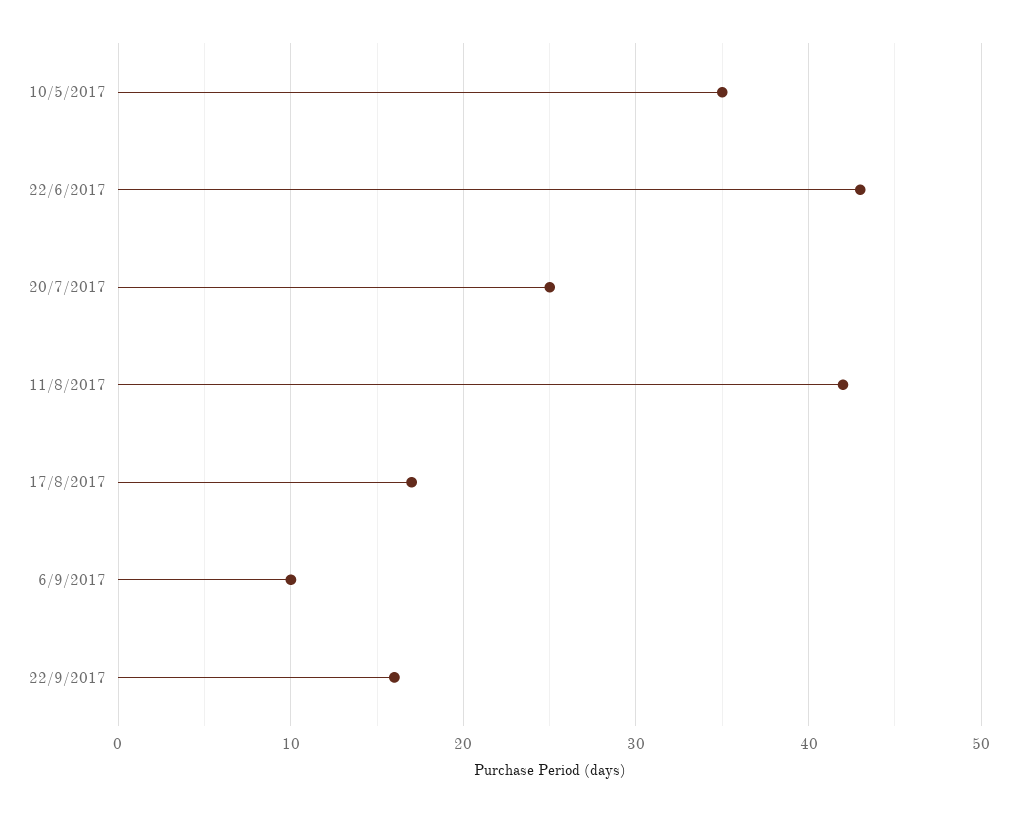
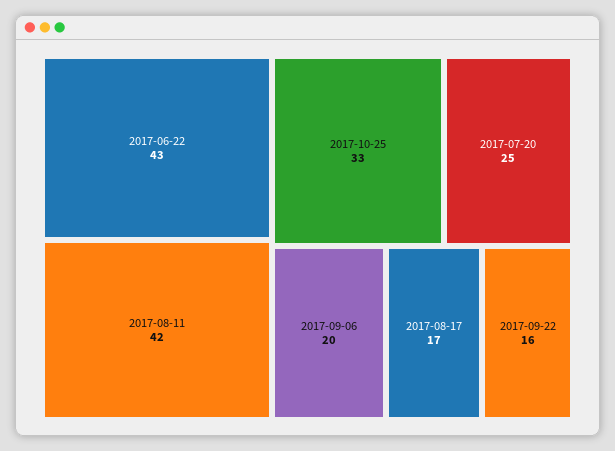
10/5/2017: 35 -> none
6/9/2017: 10 -> 20
2017-10-25: none -> 33

